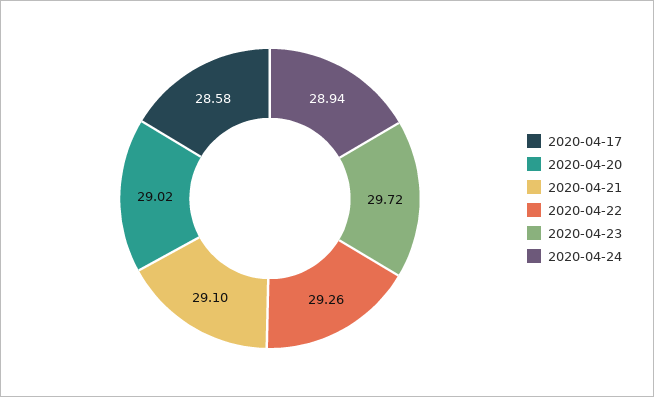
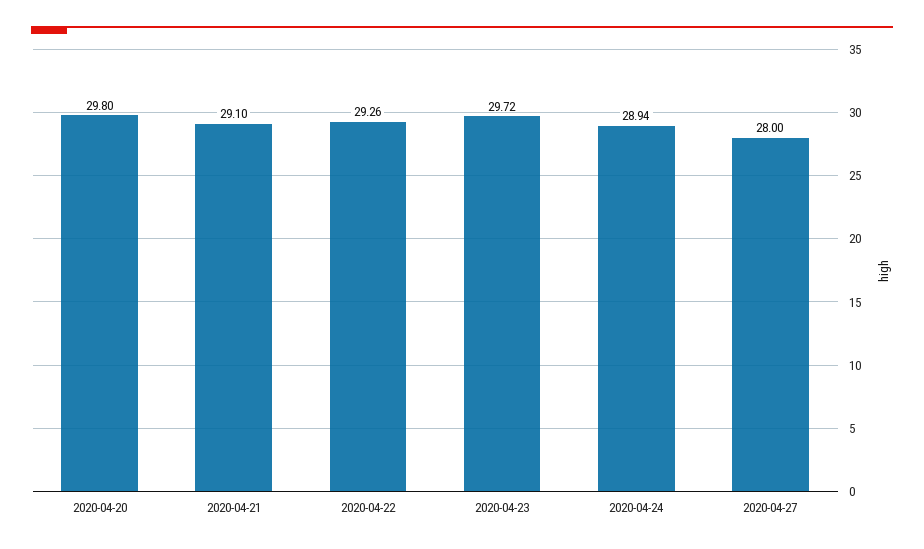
2020-04-17: 28.58 -> none
2020-04-20: 29.02 -> 29.8
2020-04-27: none -> 28

